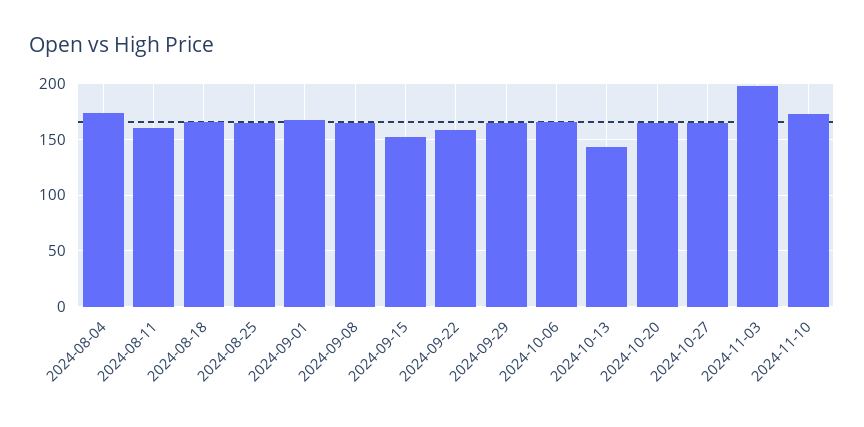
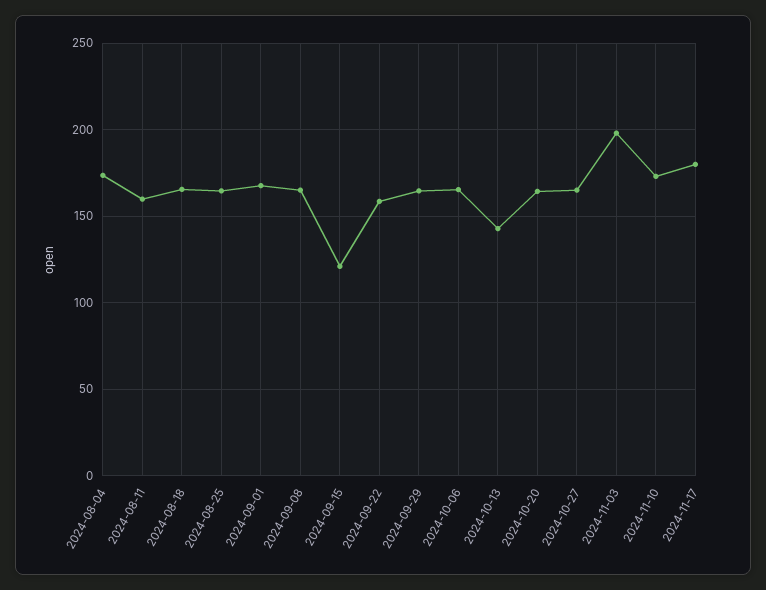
2024-09-15: 150 -> 120
2024-11-17: none -> 180

